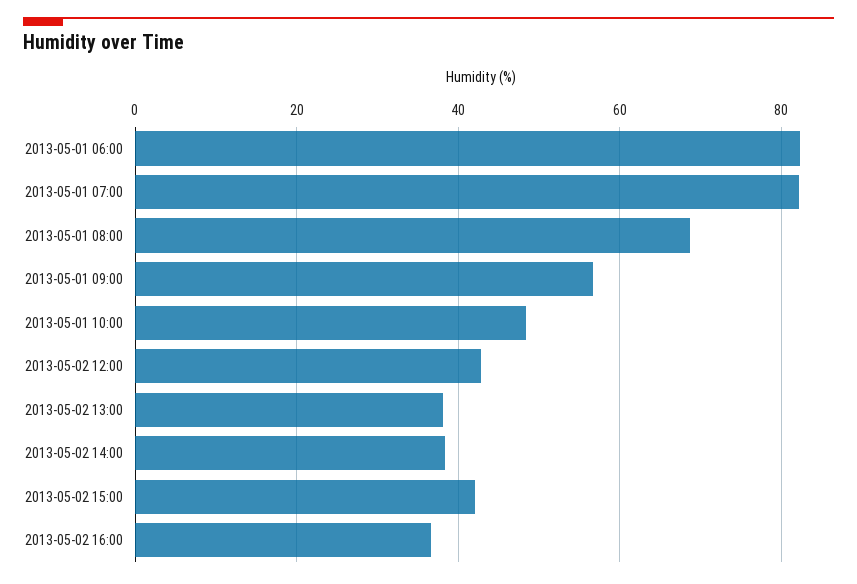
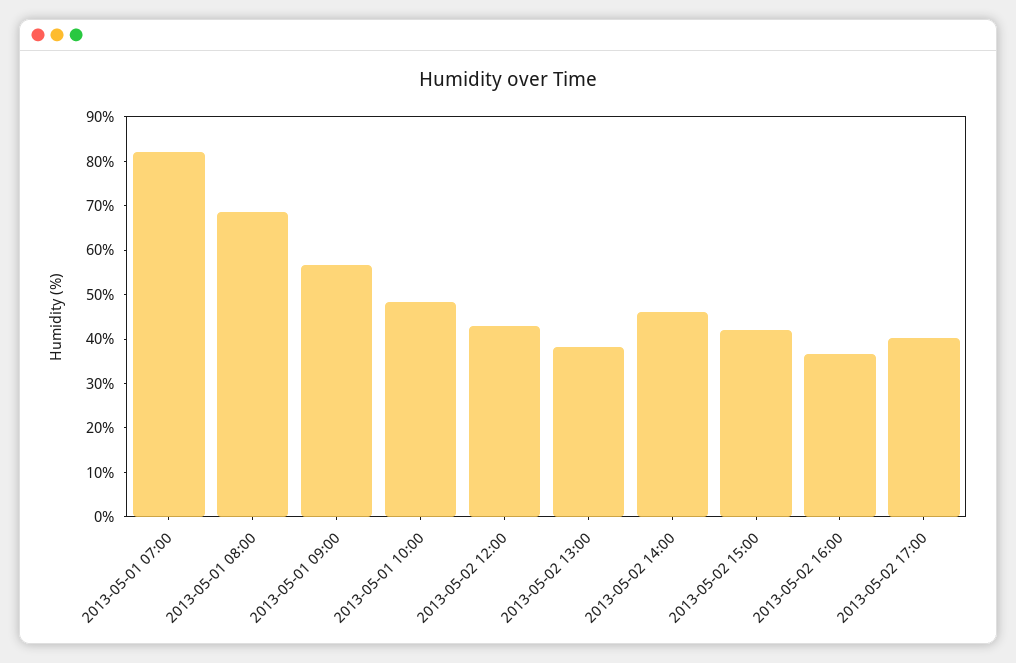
2013-05-01 06:00: 82 -> none
2013-05-02 14:00: 38 -> 46
2013-05-02 17:00: none -> 40

